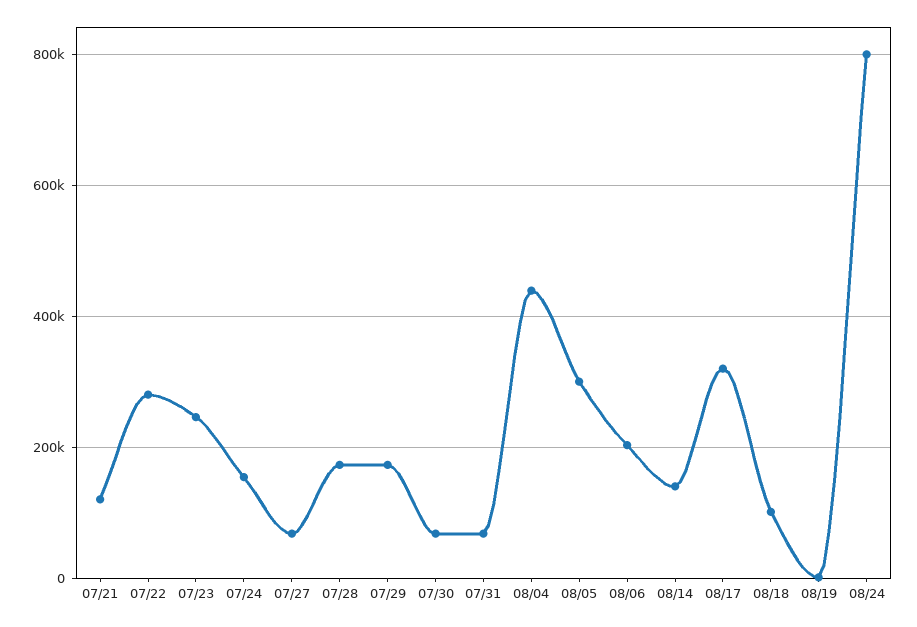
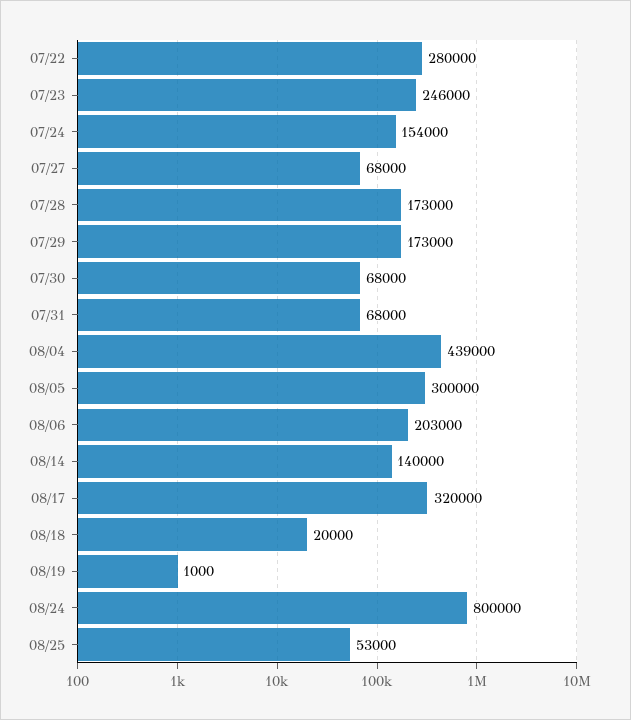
07/21: 120000 -> none
08/18: 100000 -> 20000
08/25: none -> 53000

